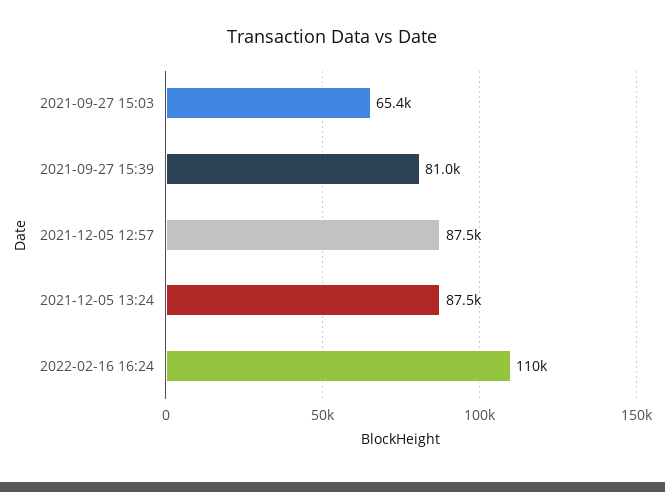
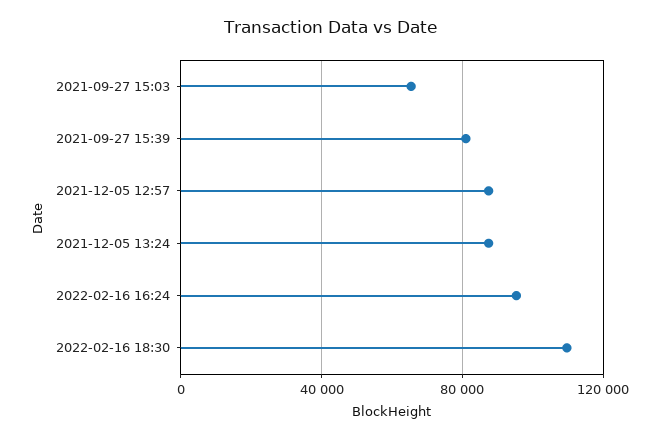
2022-02-16 16:24: 110000 -> 95000
2022-02-16 18:30: none -> 110000

